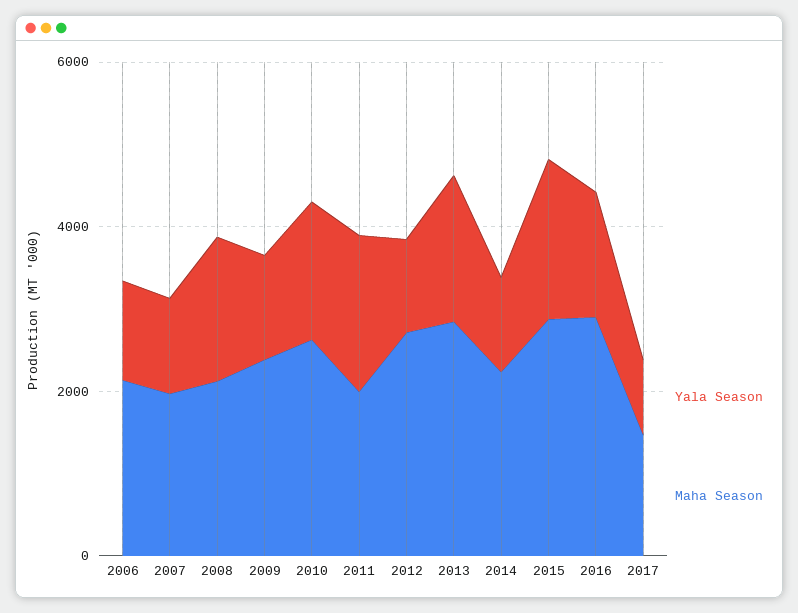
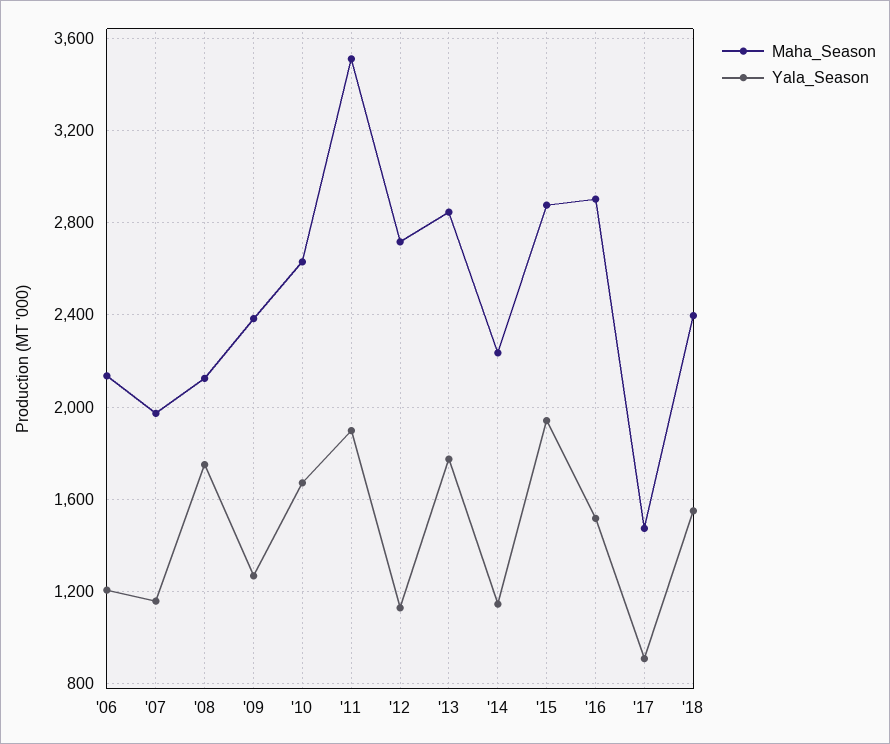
Maha Season, 2011: 2000 -> 3500
Maha Season, '18: none -> 2400
Yala Season, '18: none -> 1550

